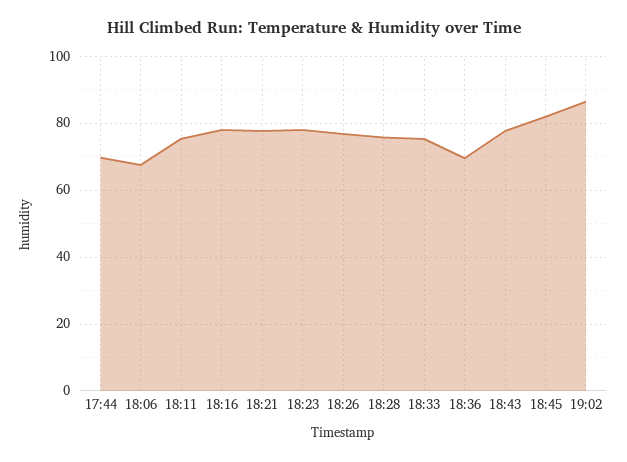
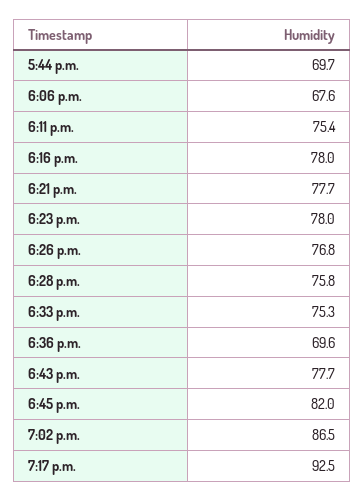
7:17 p.m.: none -> 92.5

